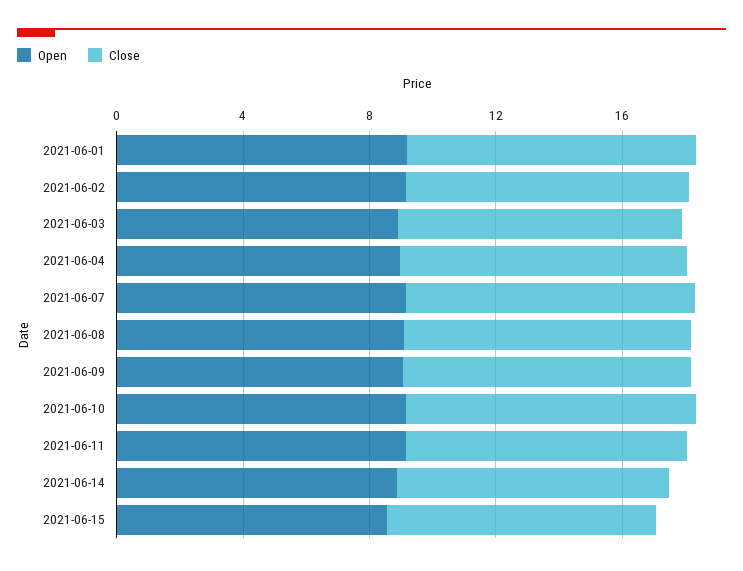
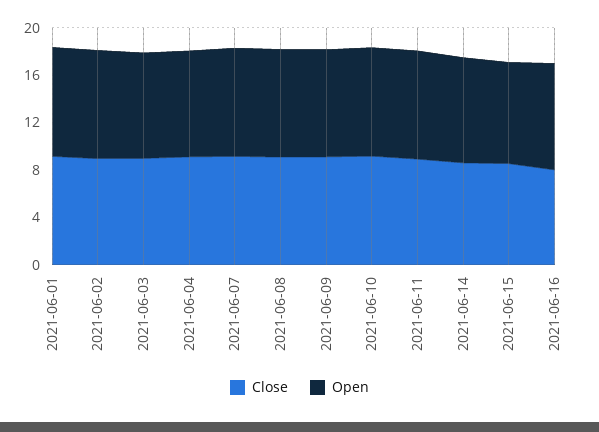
Close, 2021-06-16: none -> 8
Open, 2021-06-16: none -> 9

